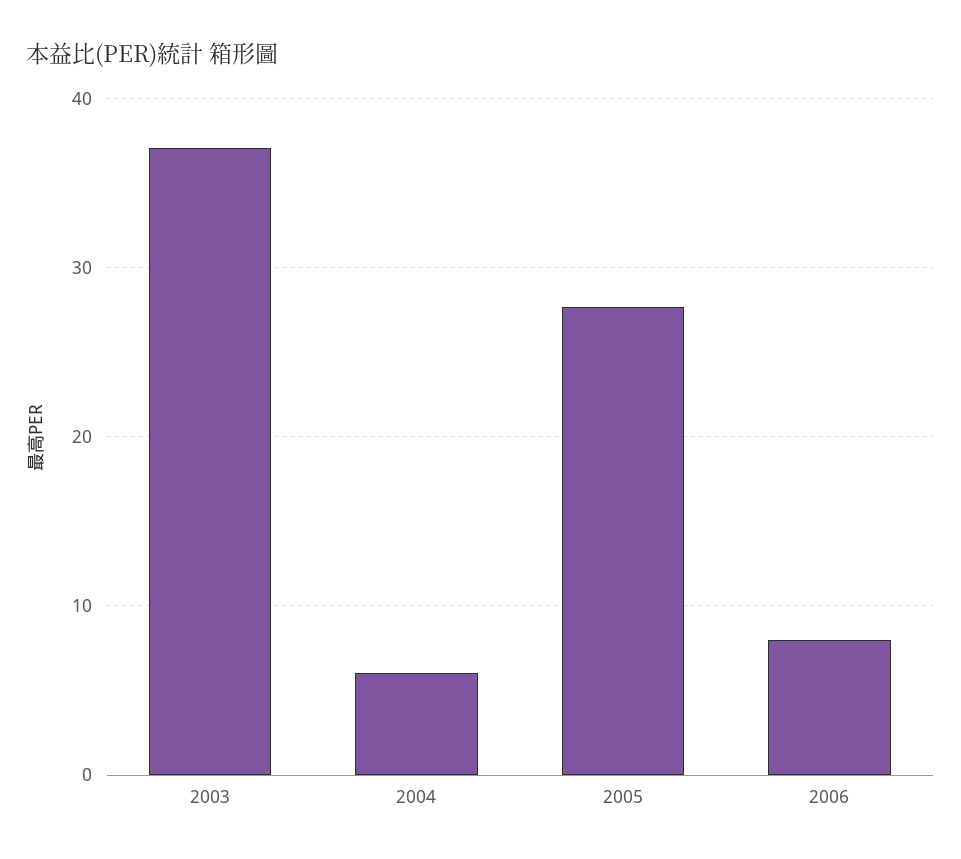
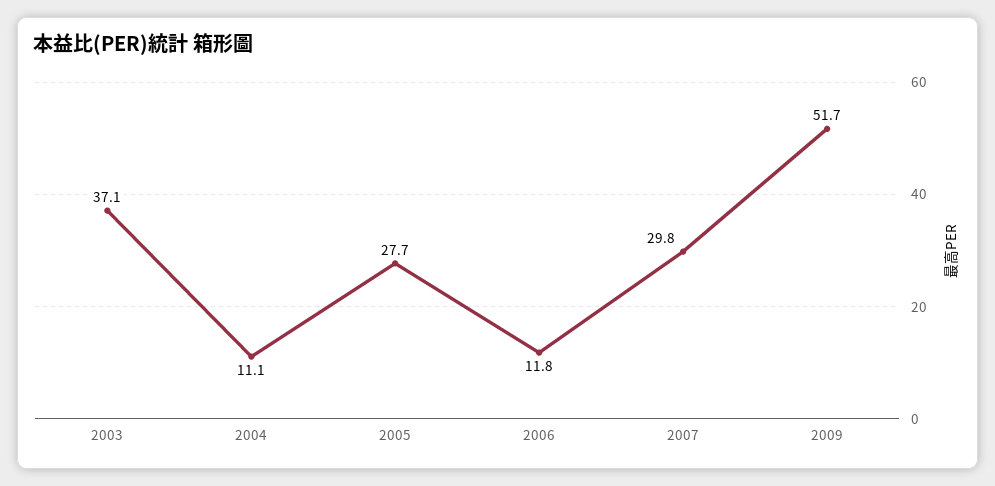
2004: 6 -> 11.1
2006: 8 -> 11.8
2007: none -> 29.8
2009: none -> 51.7

